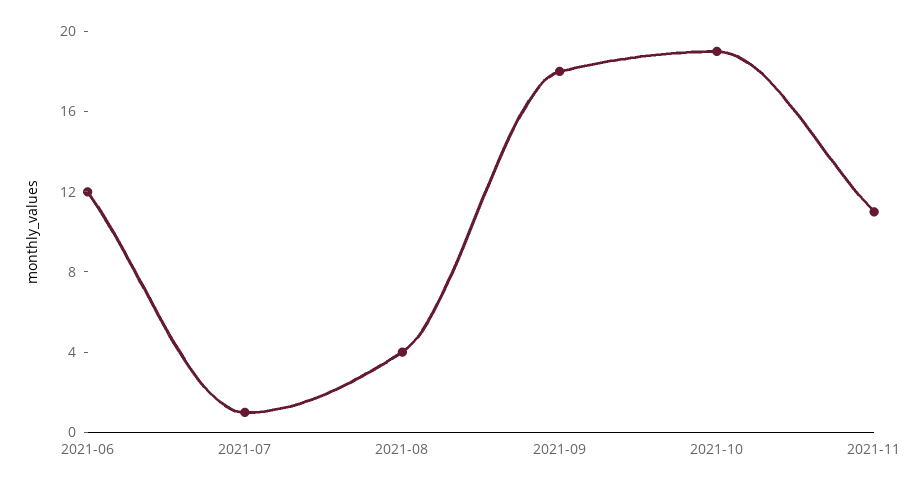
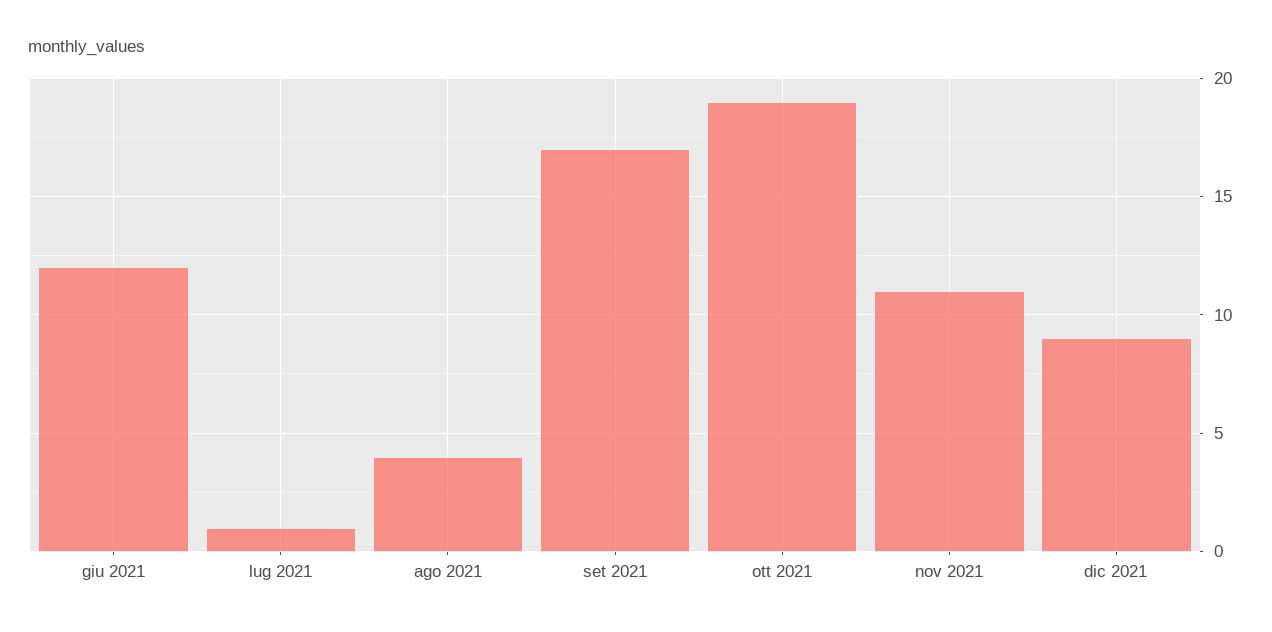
2021-09: 18 -> 17
dic 2021: none -> 9

